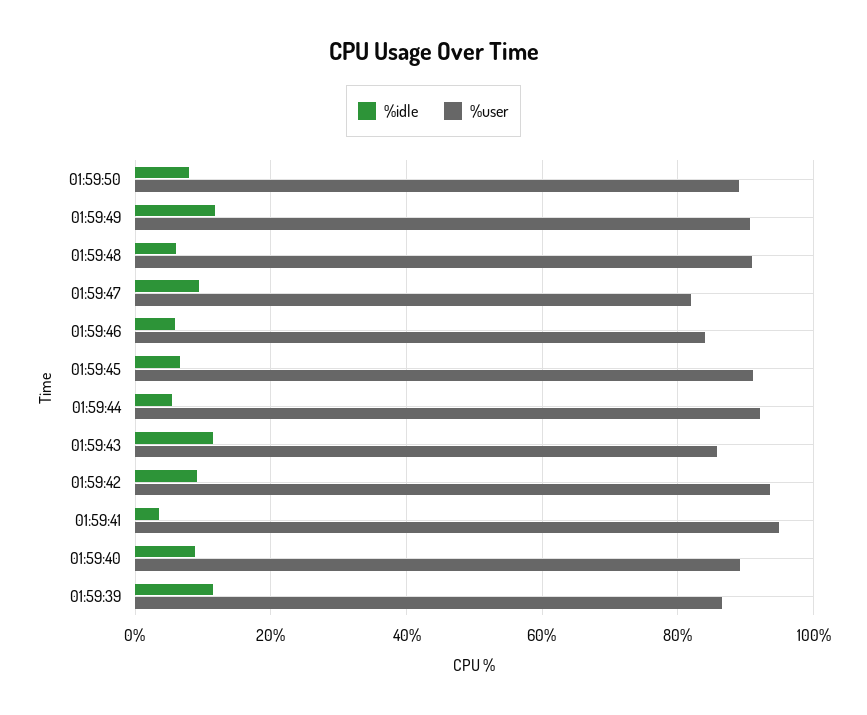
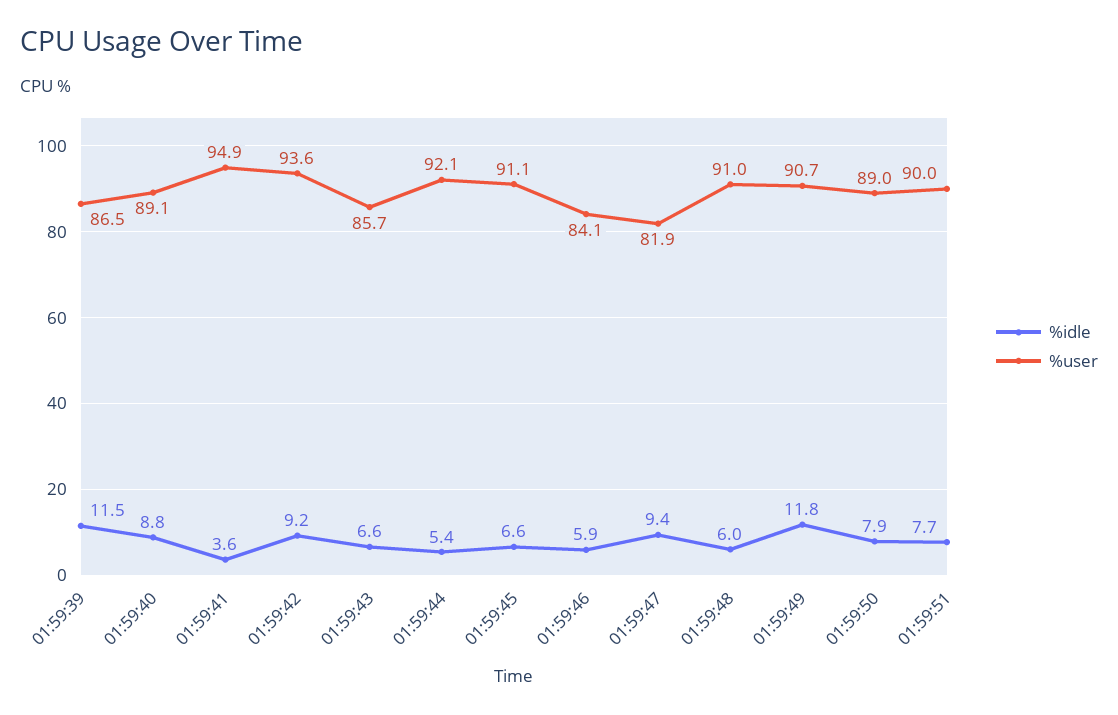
%idle, 01:59:43: 12 -> 6.6
%idle, 01:59:51: none -> 7.7
%user, 01:59:51: none -> 90

